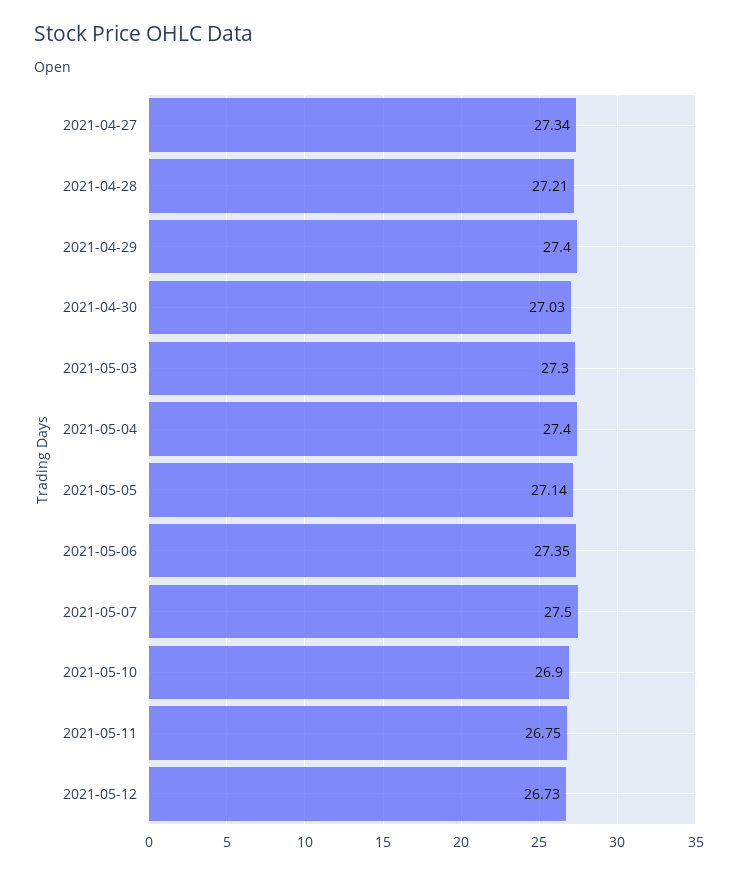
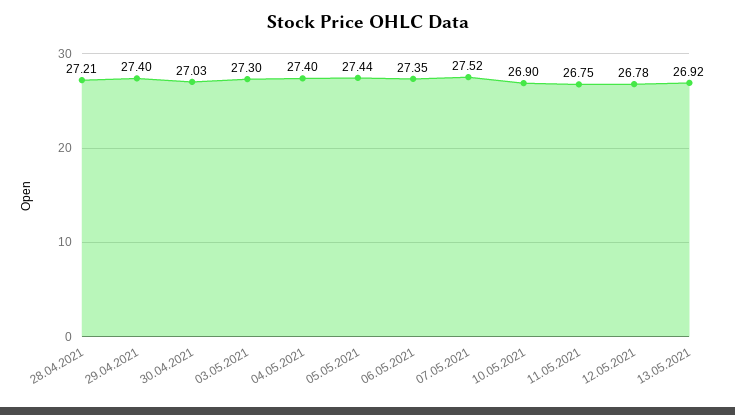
2021-04-27: 27.34 -> none
2021-05-05: 27.14 -> 27.44
2021-05-07: 27.5 -> 27.52
2021-05-12: 26.73 -> 26.78
13.05.2021: none -> 26.92

